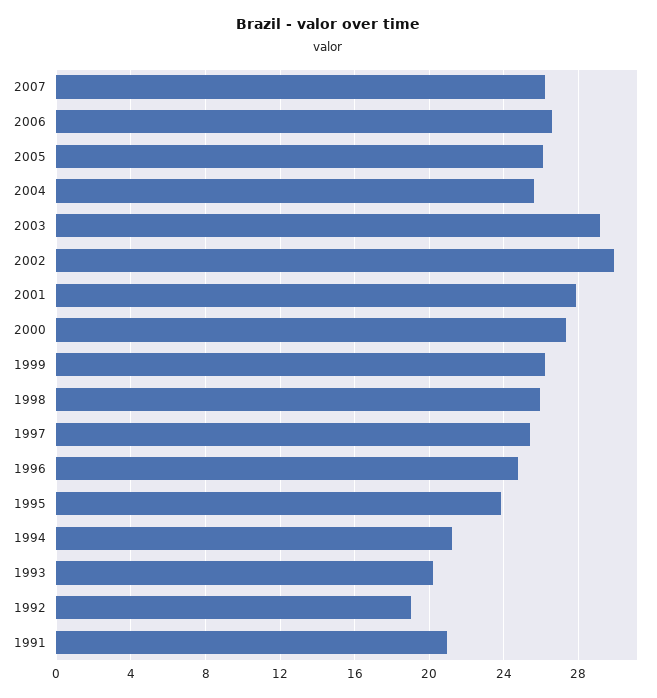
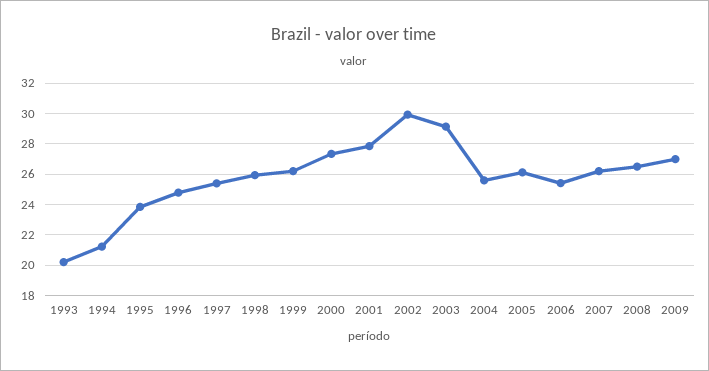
2006: 26.5 -> 25.5
1992: 19 -> none
1991: 21 -> none
2008: none -> 26.5
2009: none -> 27

